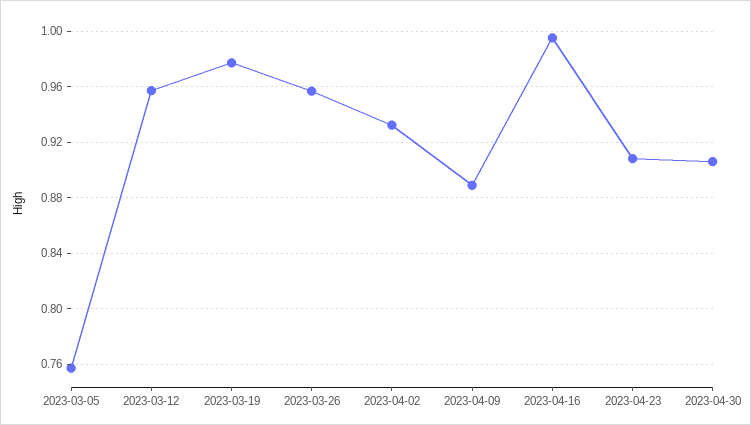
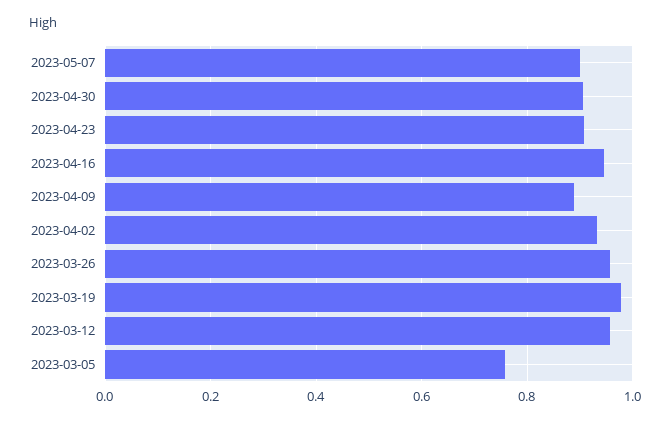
2023-04-16: 0.995 -> 0.94
2023-05-07: none -> 0.9

